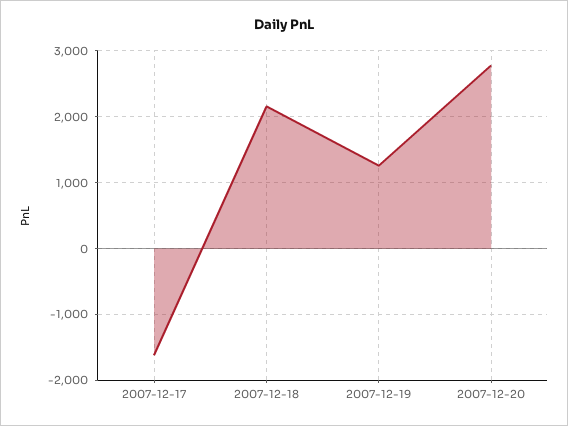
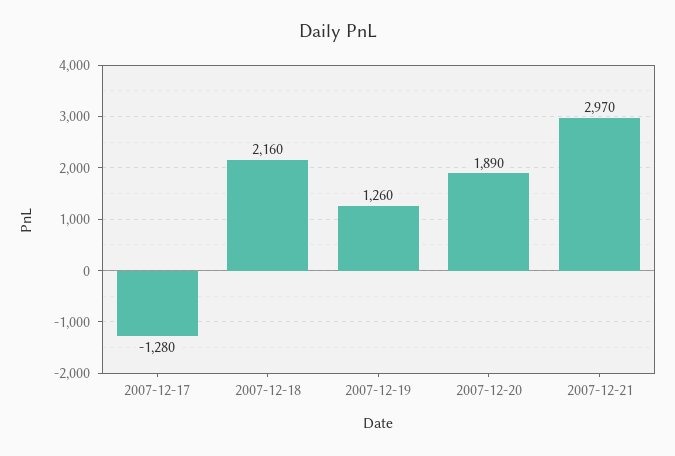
2007-12-17: -1600 -> -1280
2007-12-20: 2800 -> 1890
2007-12-21: none -> 2970

